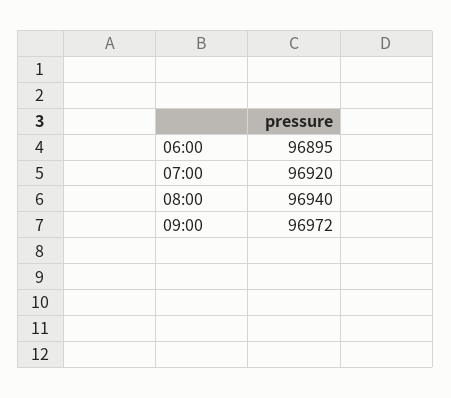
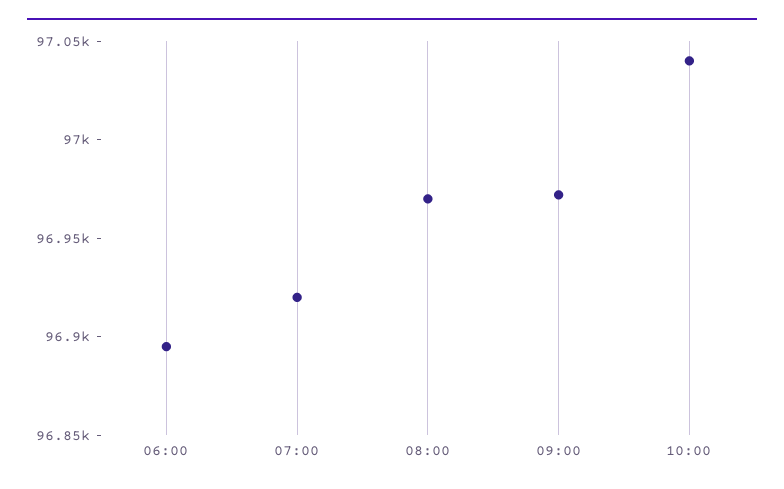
08:00: 96940 -> 96970
10:00: none -> 97040

